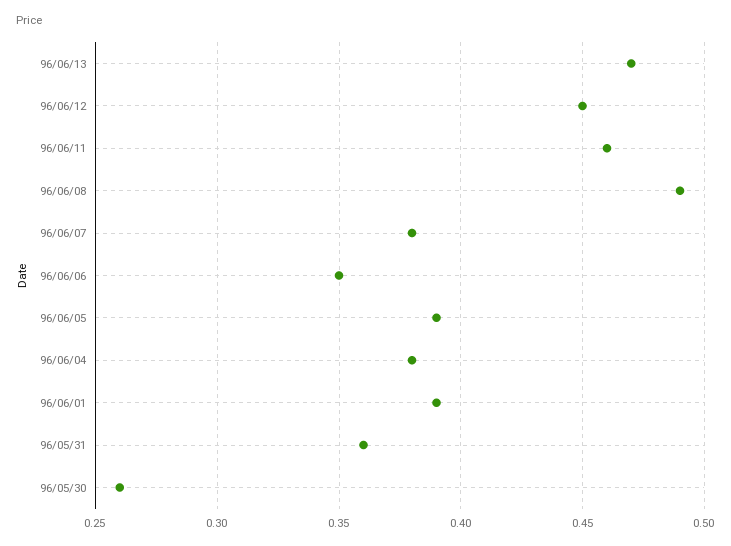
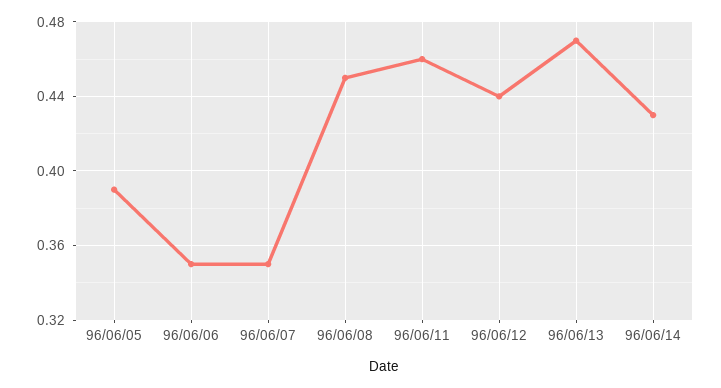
96/06/12: 0.45 -> 0.44
96/06/08: 0.49 -> 0.45
96/06/07: 0.38 -> 0.35
96/06/04: 0.38 -> none
96/06/01: 0.39 -> none
96/05/31: 0.36 -> none
96/05/30: 0.26 -> none
96/06/14: none -> 0.43

